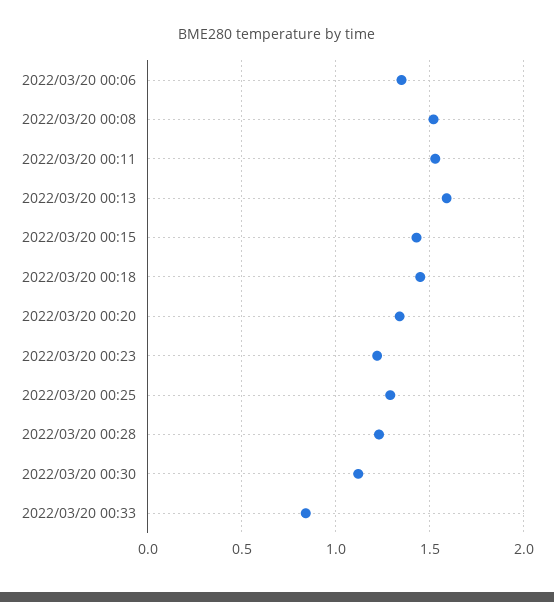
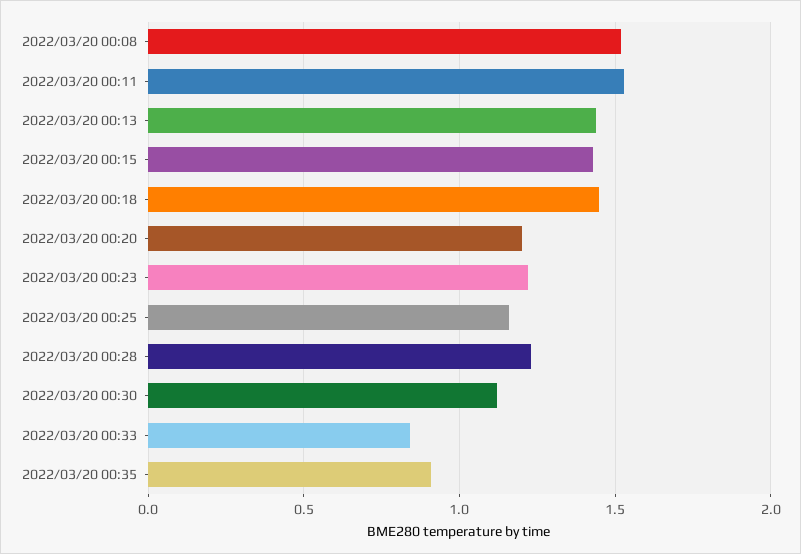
2022/03/20 00:06: 1.35 -> none
2022/03/20 00:13: 1.6 -> 1.45
2022/03/20 00:20: 1.35 -> 1.2
2022/03/20 00:25: 1.3 -> 1.15
2022/03/20 00:35: none -> 0.9

